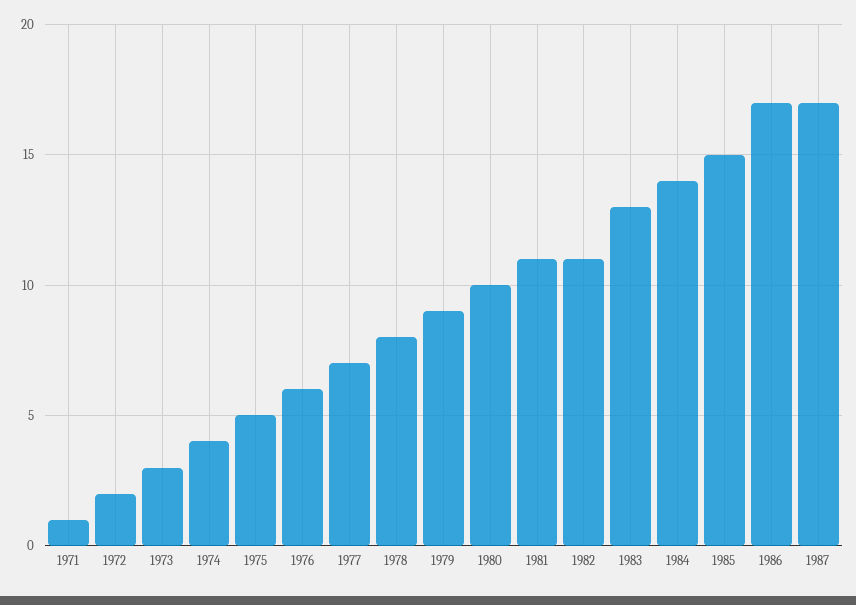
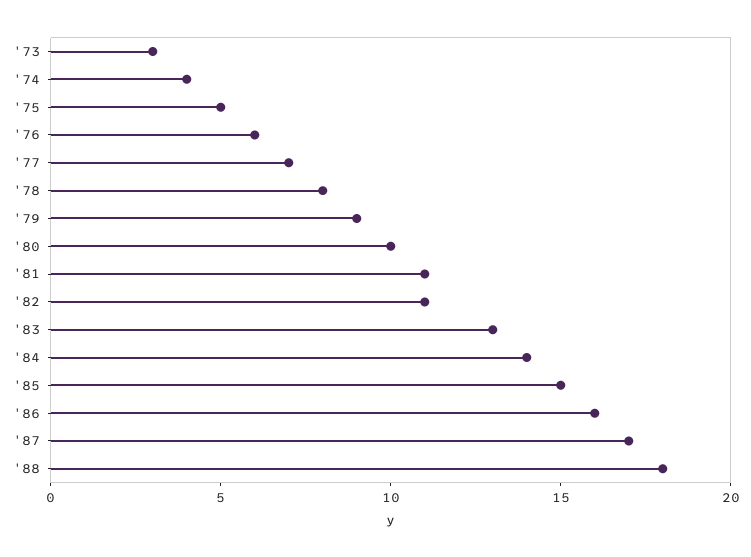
1971: 1 -> none
1972: 2 -> none
1986: 17 -> 16
'88: none -> 18

